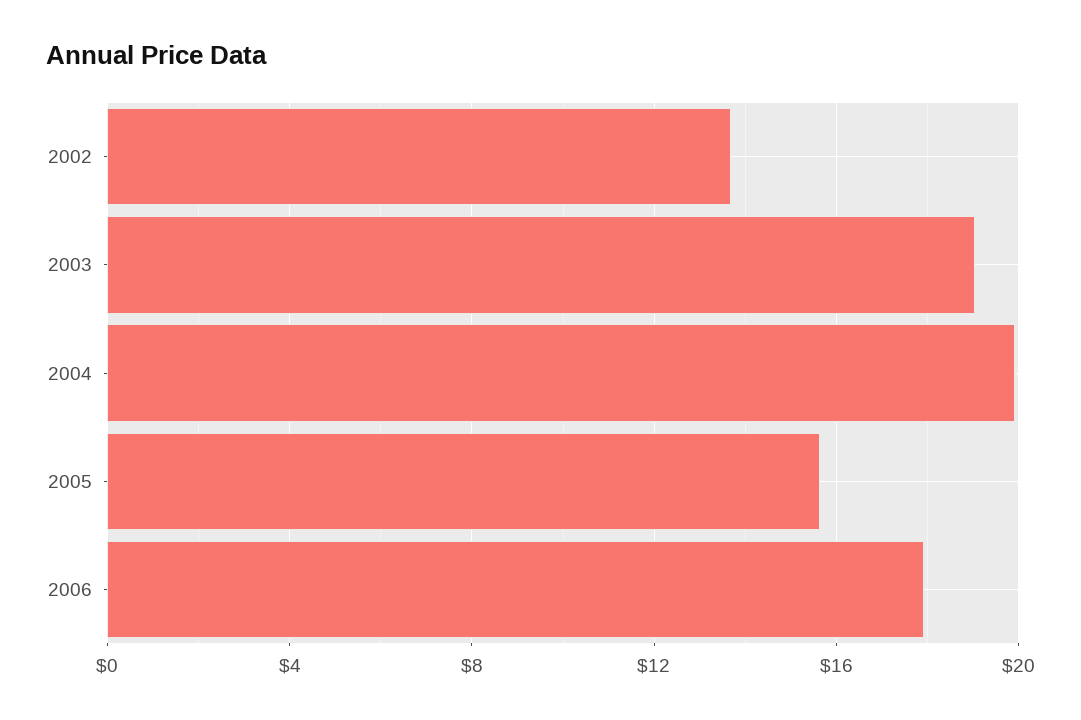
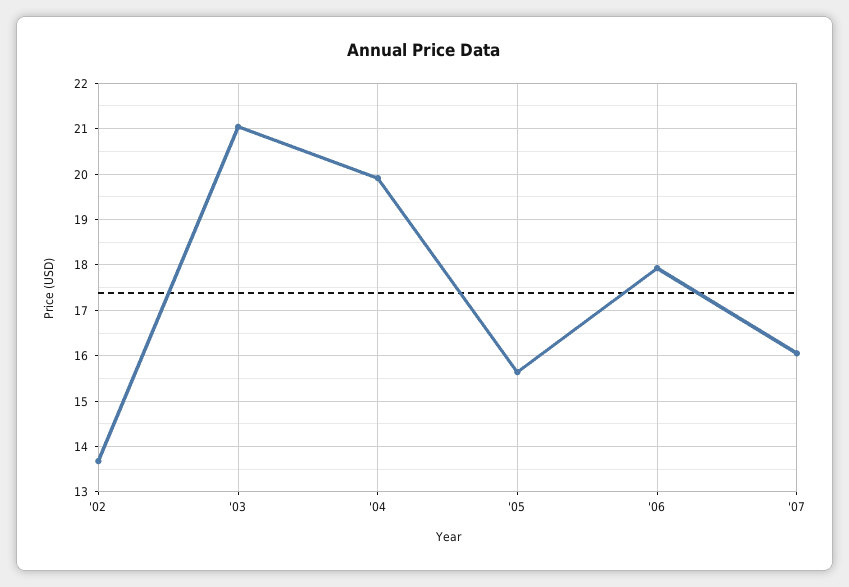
2003: 19 -> 21
'07: none -> 16

